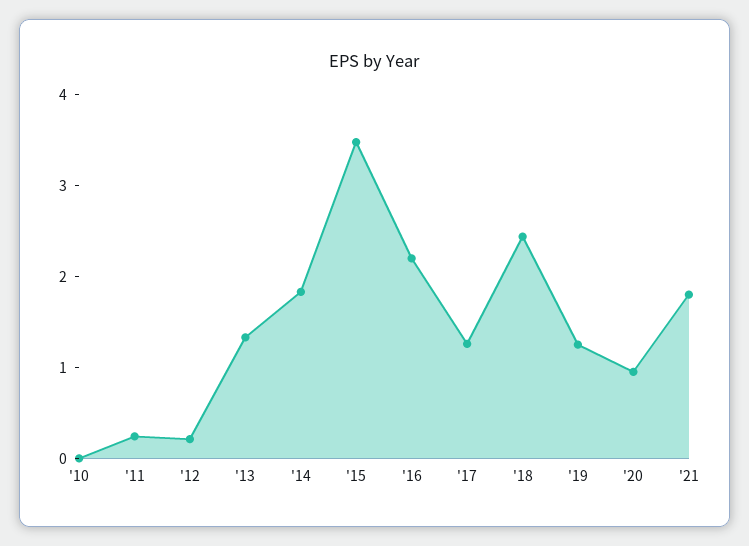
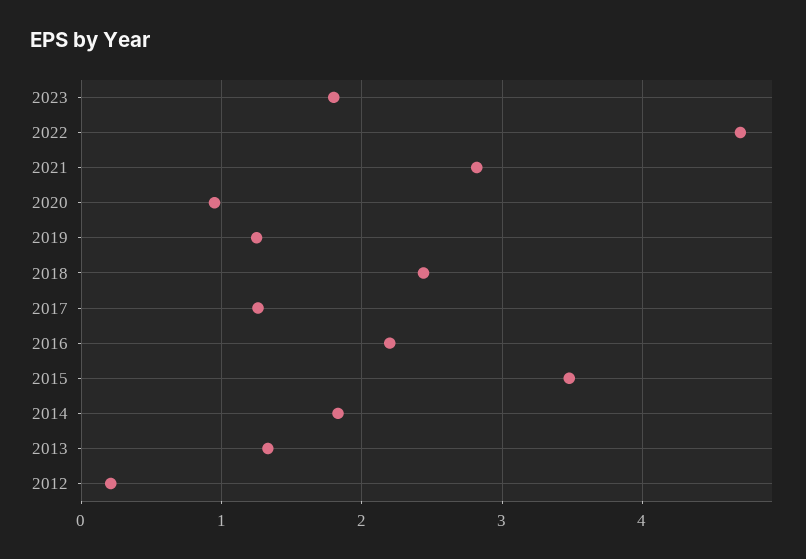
'10: 0 -> none
'11: 0.2 -> none
'21: 1.8 -> 2.8
2023: none -> 1.8
2022: none -> 4.7

